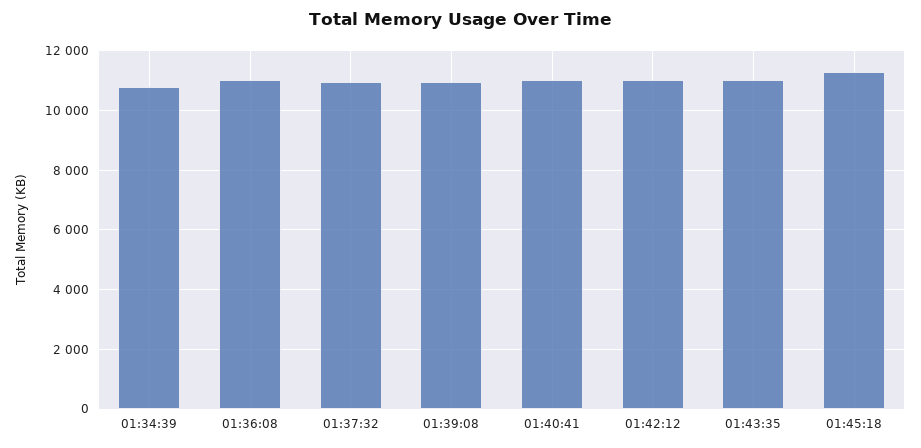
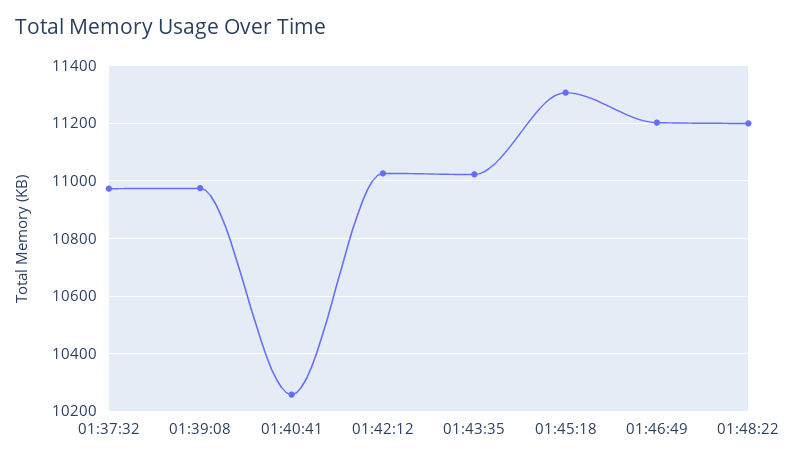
01:34:39: 10750 -> none
01:36:08: 11000 -> none
01:40:41: 11000 -> 10250
01:46:49: none -> 11200
01:48:22: none -> 11200

